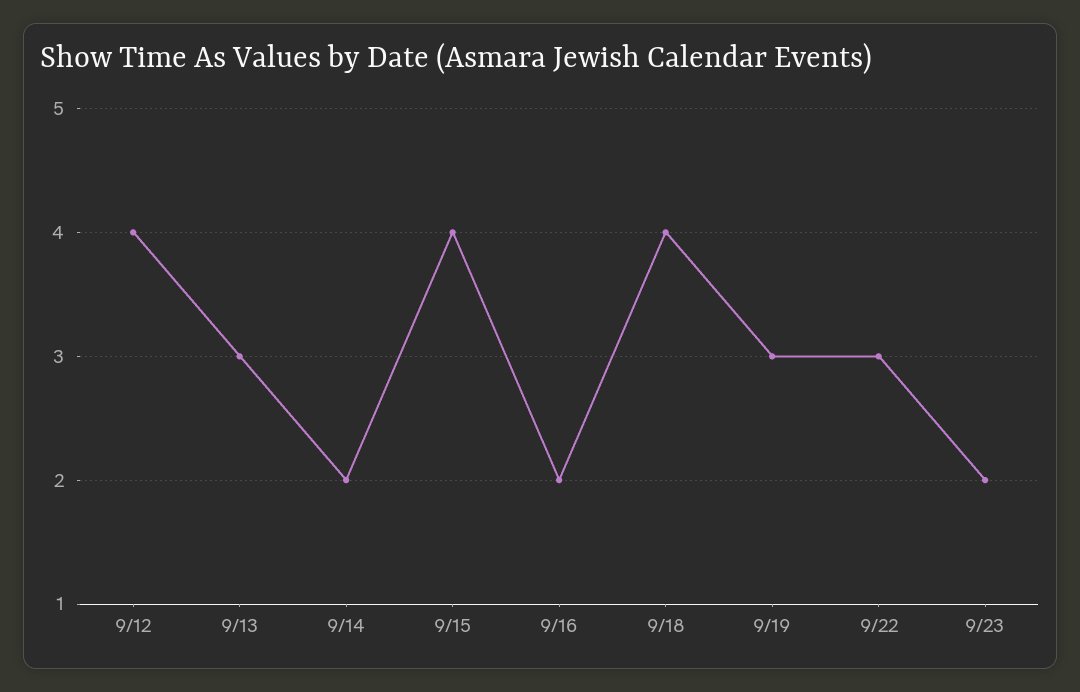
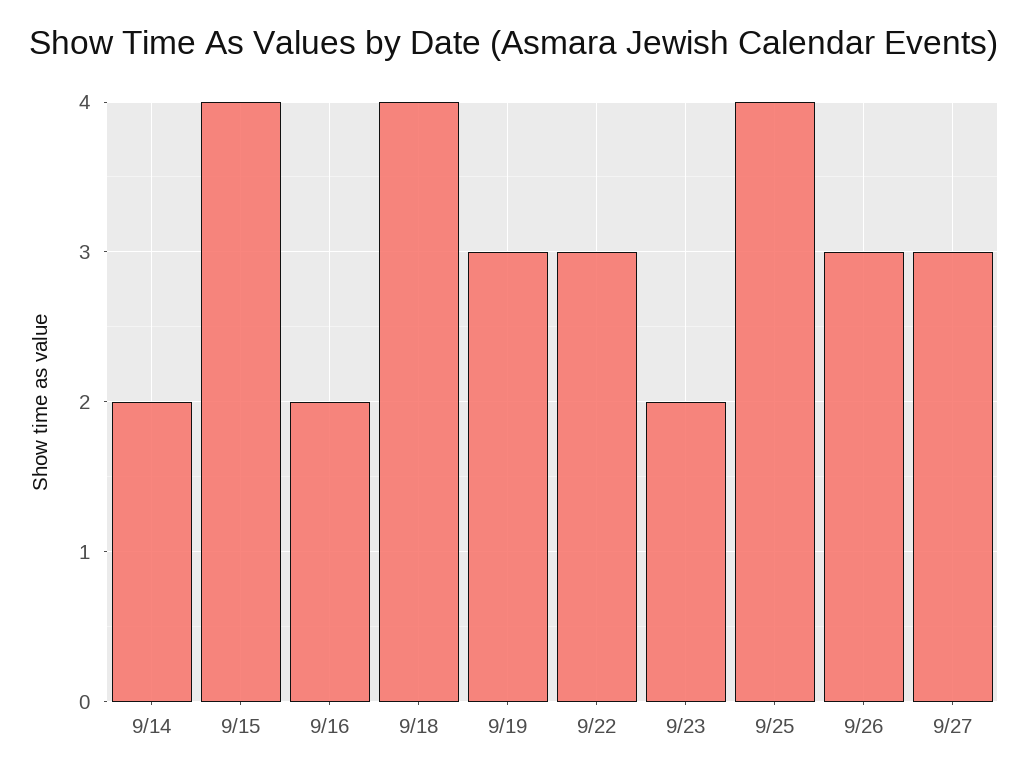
9/12: 4 -> none
9/13: 3 -> none
9/25: none -> 4
9/26: none -> 3
9/27: none -> 3

